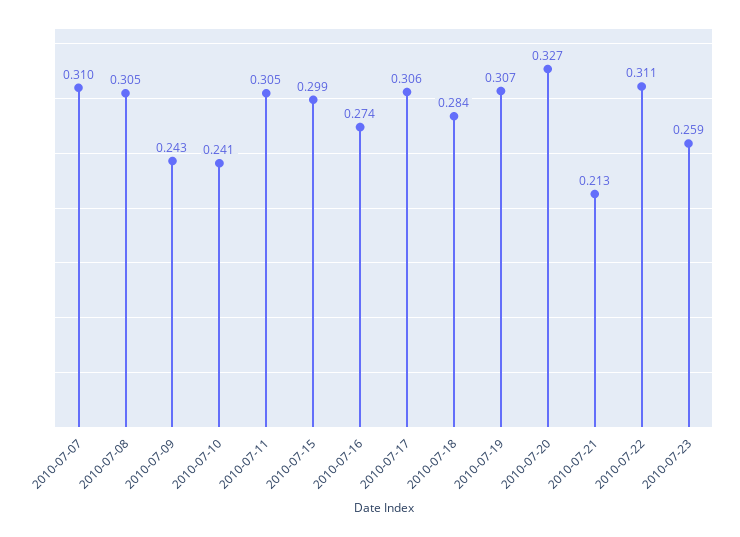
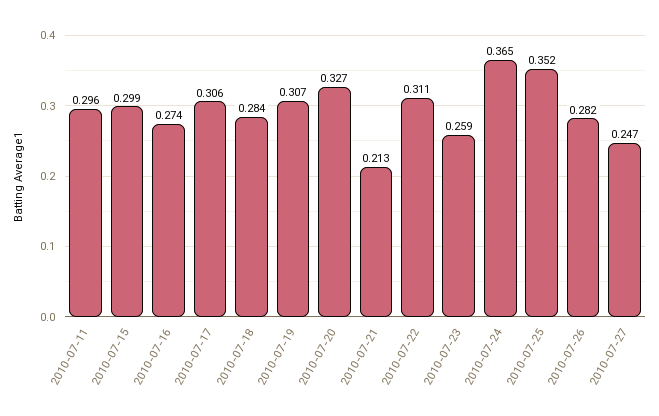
2010-07-07: 0.31 -> none
2010-07-08: 0.305 -> none
2010-07-09: 0.243 -> none
2010-07-10: 0.241 -> none
2010-07-11: 0.305 -> 0.296
2010-07-24: none -> 0.365
2010-07-25: none -> 0.352
2010-07-26: none -> 0.282
2010-07-27: none -> 0.247

